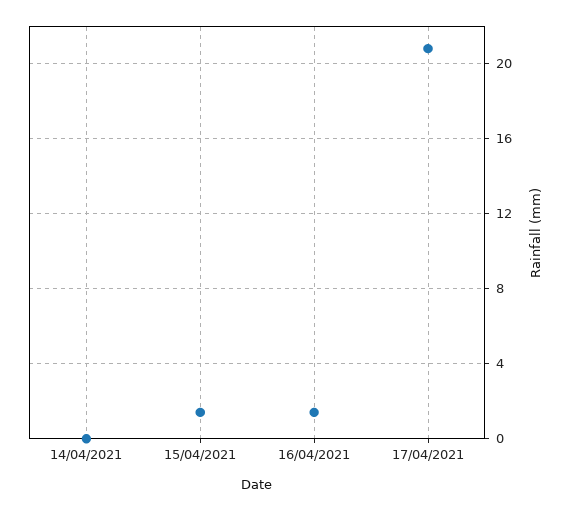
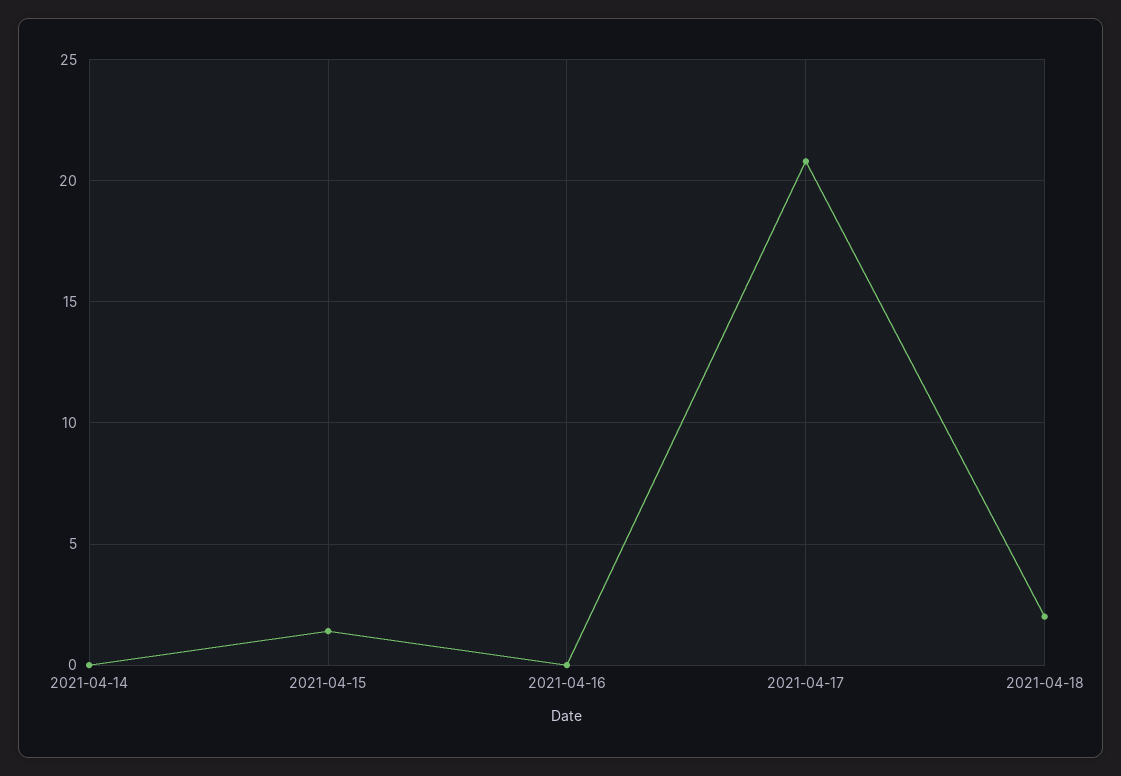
16/04/2021: 1.5 -> 0
2021-04-18: none -> 2

